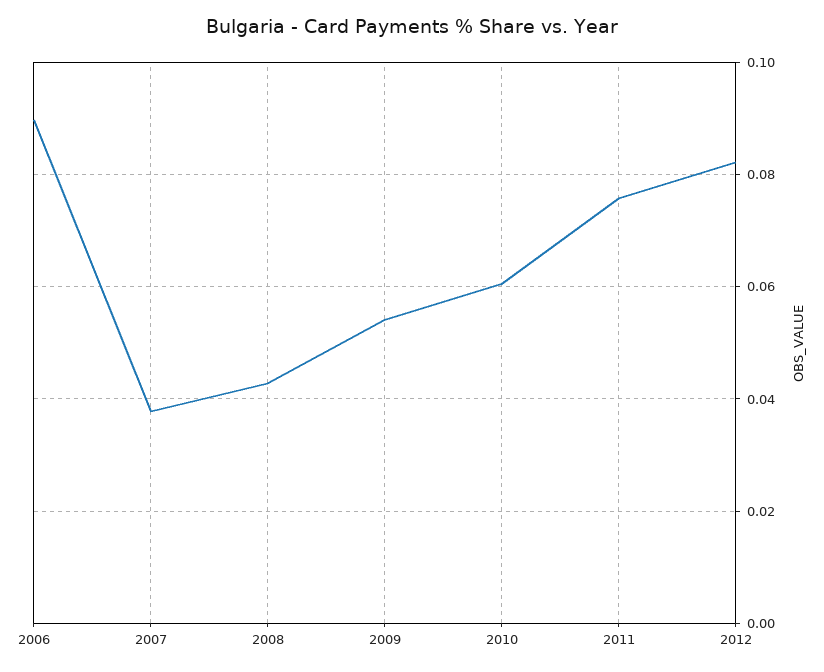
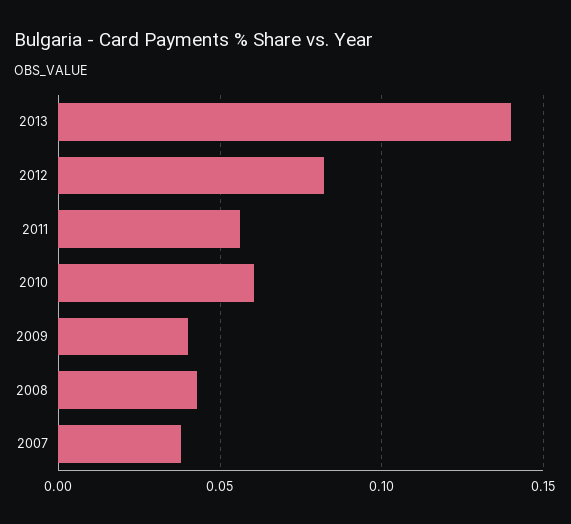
2006: 0.09 -> none
2009: 0.054 -> 0.04
2011: 0.076 -> 0.055
2013: none -> 0.14

